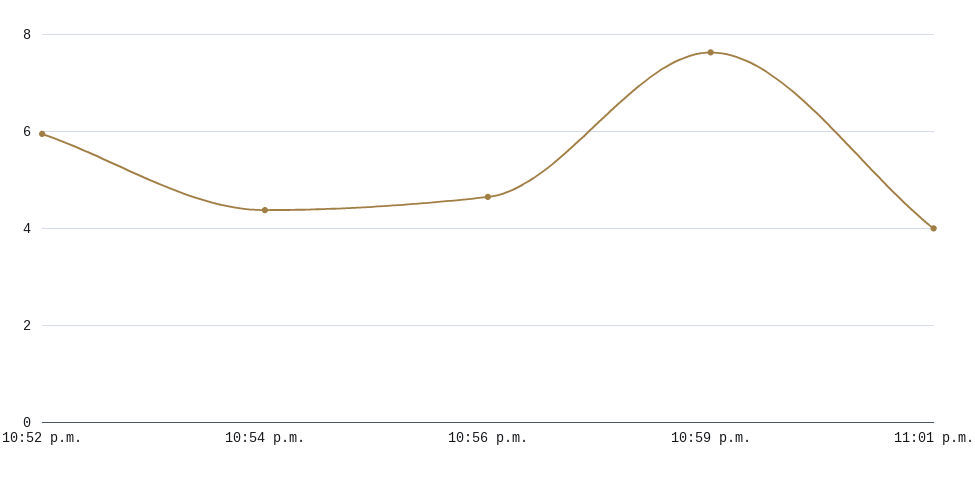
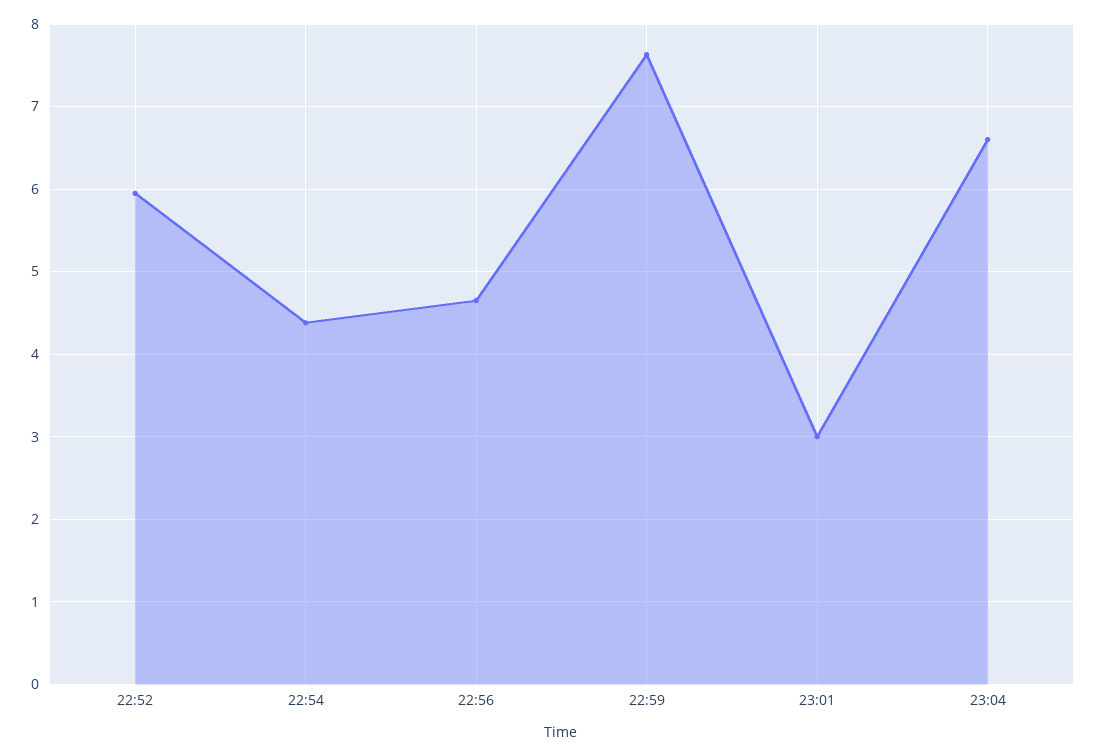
11:01 p.m.: 4 -> 3
23:04: none -> 6.6

